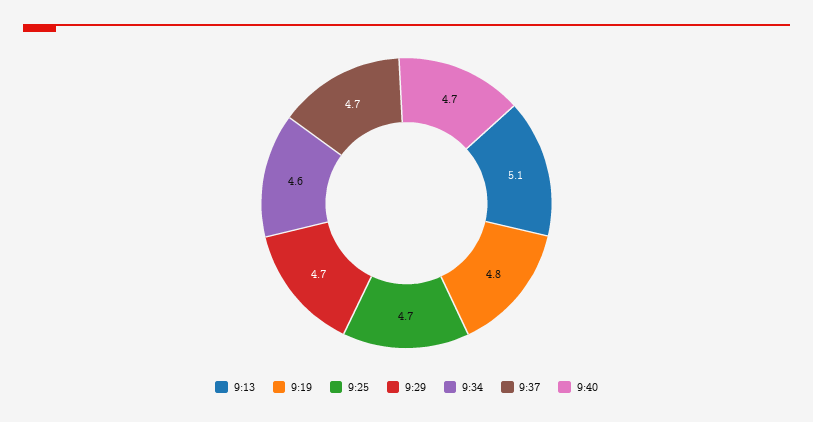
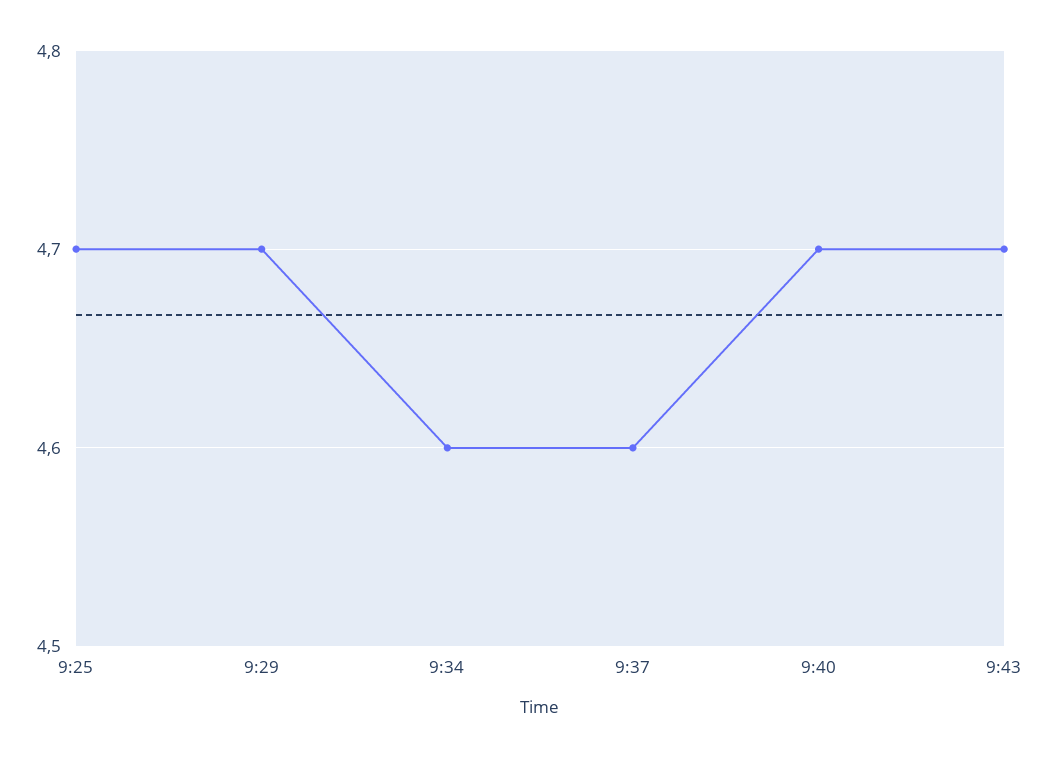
9:13: 5.1 -> none
9:19: 4.8 -> none
9:37: 4.7 -> 4.6
9:43: none -> 4.7

